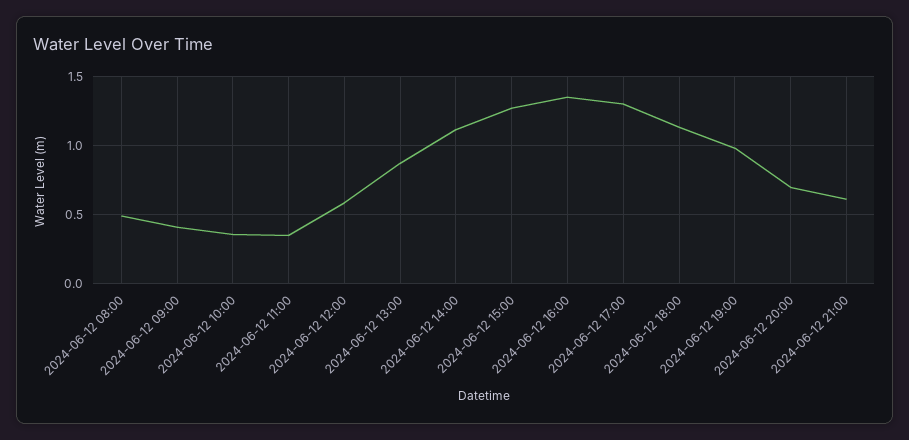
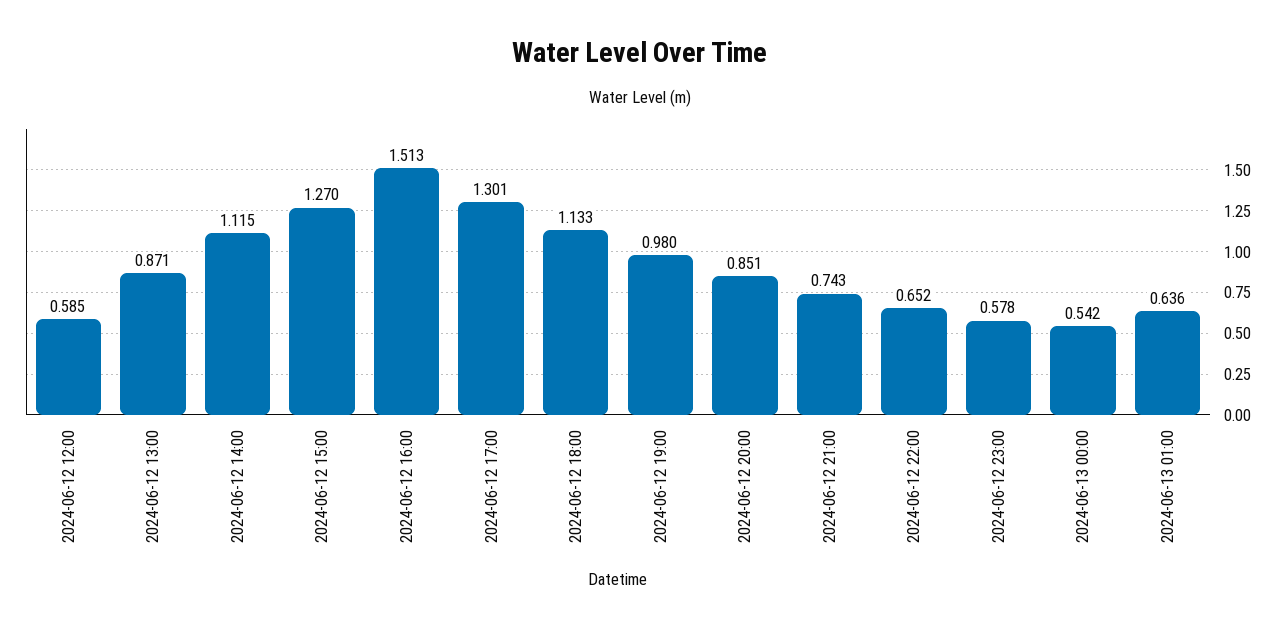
2024-06-12 08:00: 0.5 -> none
2024-06-12 09:00: 0.4 -> none
2024-06-12 10:00: 0.35 -> none
2024-06-12 11:00: 0.35 -> none
2024-06-12 16:00: 1.35 -> 1.513
2024-06-12 20:00: 0.7 -> 0.851
2024-06-12 21:00: 0.6 -> 0.743
2024-06-12 22:00: none -> 0.652
2024-06-12 23:00: none -> 0.578
2024-06-13 00:00: none -> 0.542
2024-06-13 01:00: none -> 0.636

